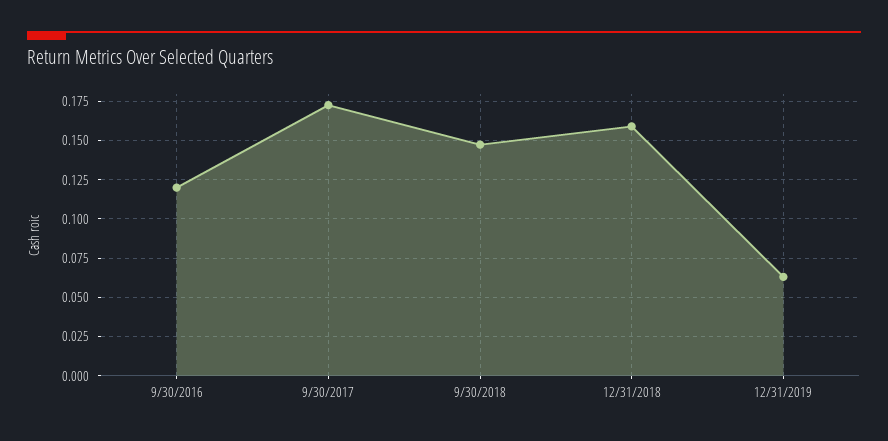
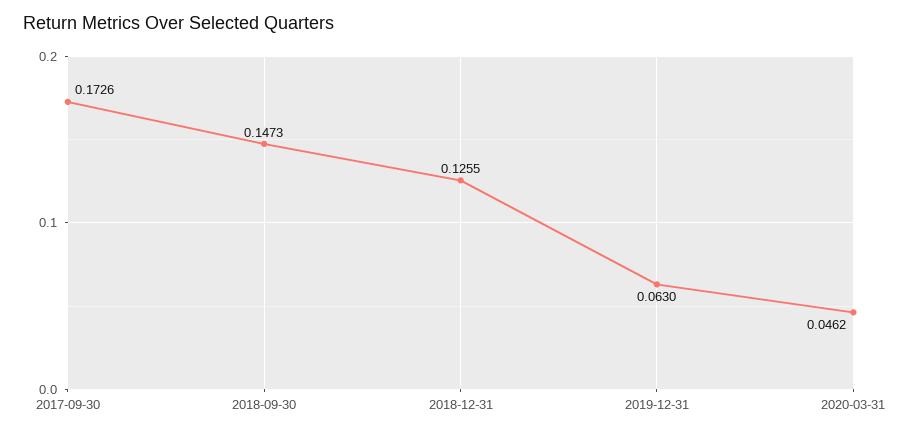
9/30/2016: 0.12 -> none
12/31/2018: 0.16 -> 0.1255
2020-03-31: none -> 0.0462

